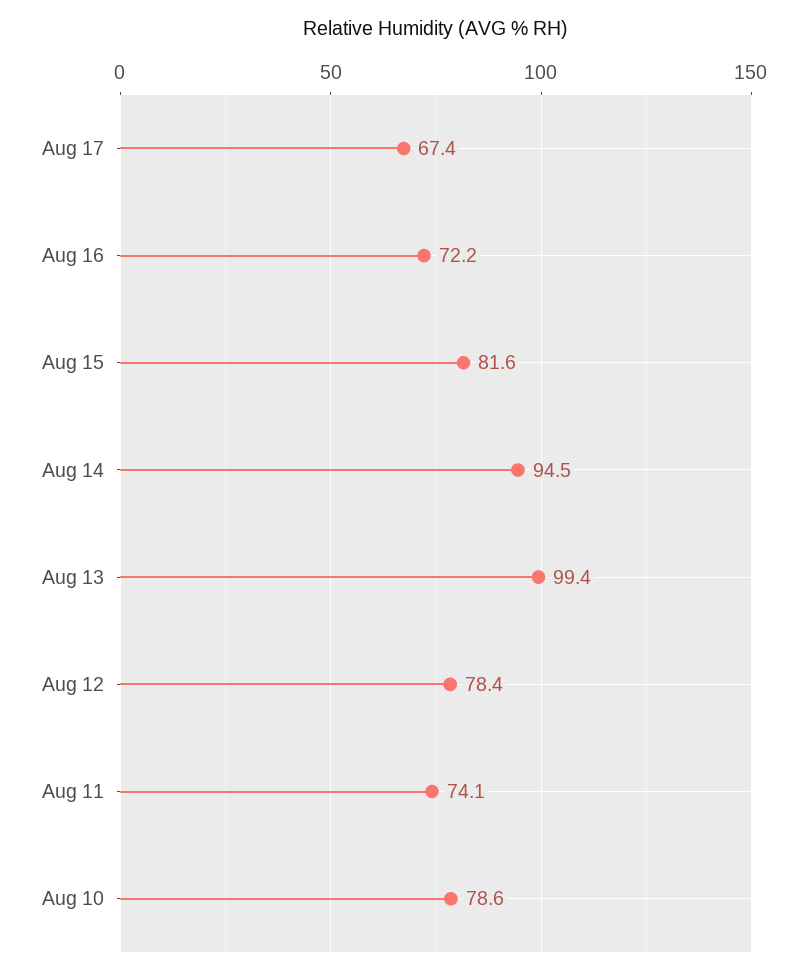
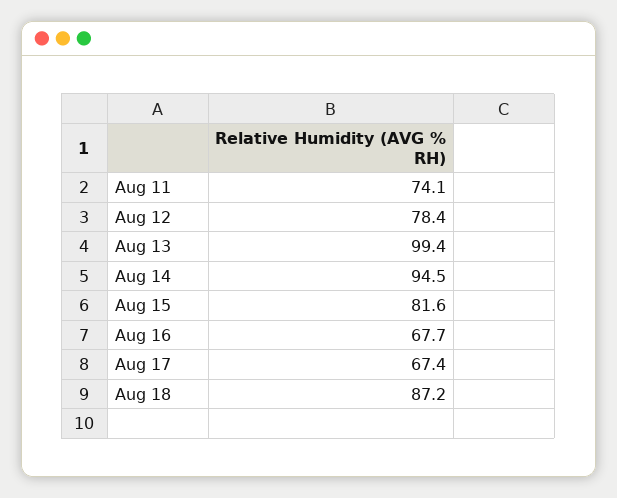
Aug 16: 72.2 -> 67.7
Aug 10: 78.6 -> none
Aug 18: none -> 87.2

